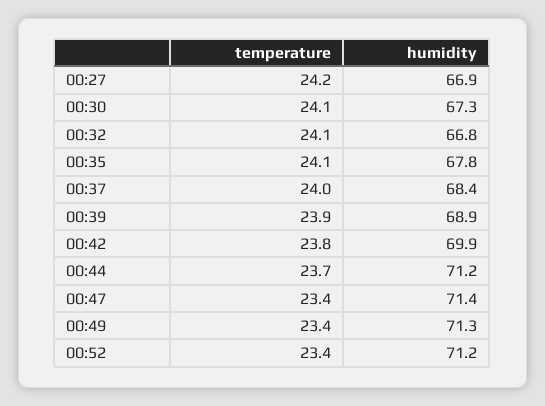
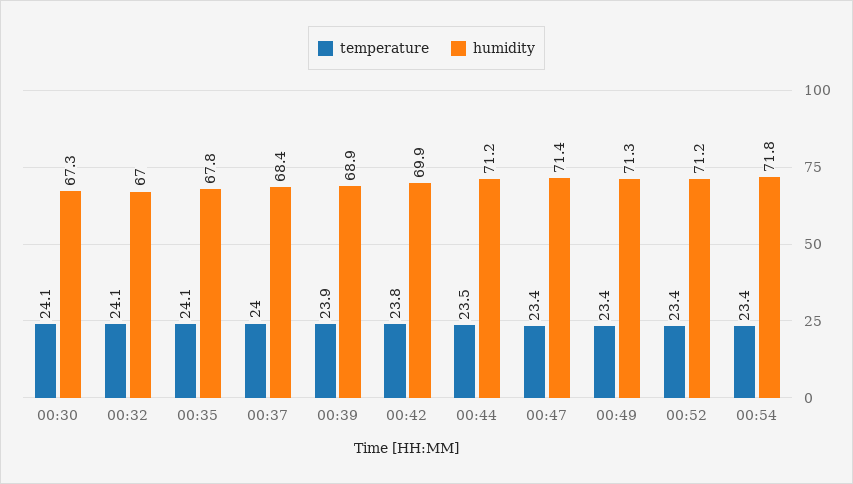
temperature, 00:27: 24.2 -> none
humidity, 00:27: 66.9 -> none
humidity, 00:32: 66.8 -> 67
temperature, 00:44: 23.7 -> 23.5
temperature, 00:54: none -> 23.4
humidity, 00:54: none -> 71.8

